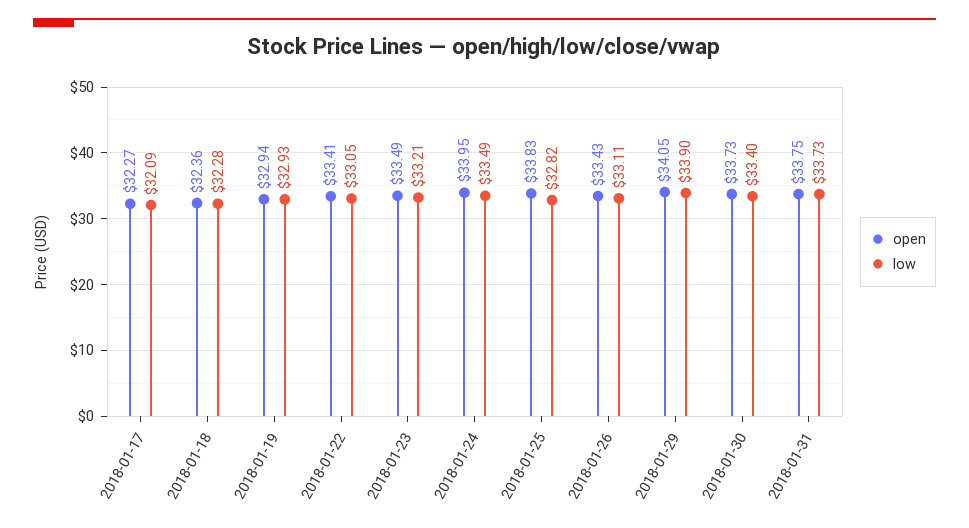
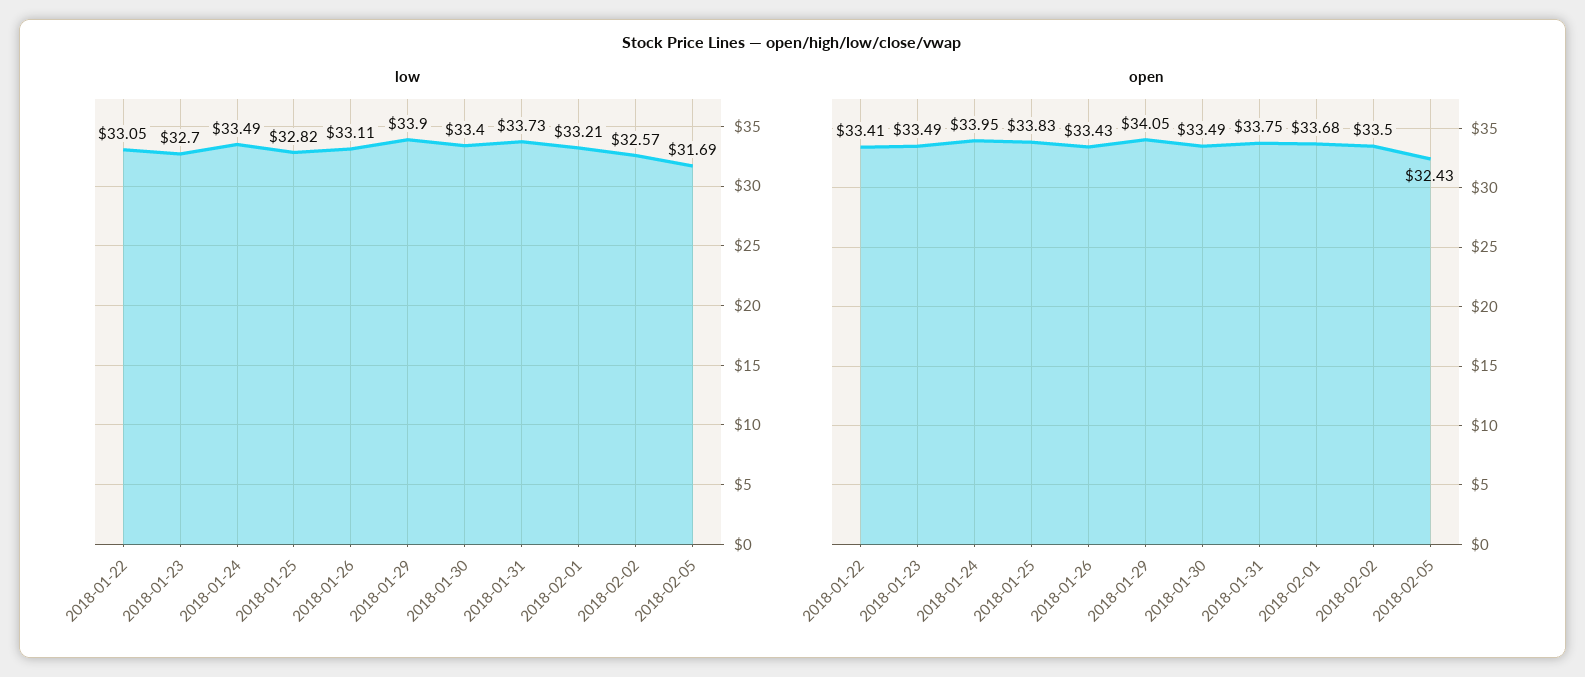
open, 2018-01-17: 32.27 -> none
low, 2018-01-17: 32.09 -> none
open, 2018-01-18: 32.36 -> none
low, 2018-01-18: 32.28 -> none
open, 2018-01-19: 32.94 -> none
low, 2018-01-19: 32.93 -> none
low, 2018-01-23: 33.21 -> 32.7
open, 2018-01-30: 33.73 -> 33.49
low, 2018-02-01: none -> 33.21
low, 2018-02-02: none -> 32.57
low, 2018-02-05: none -> 31.69
open, 2018-02-01: none -> 33.68
open, 2018-02-02: none -> 33.5
open, 2018-02-05: none -> 32.43

